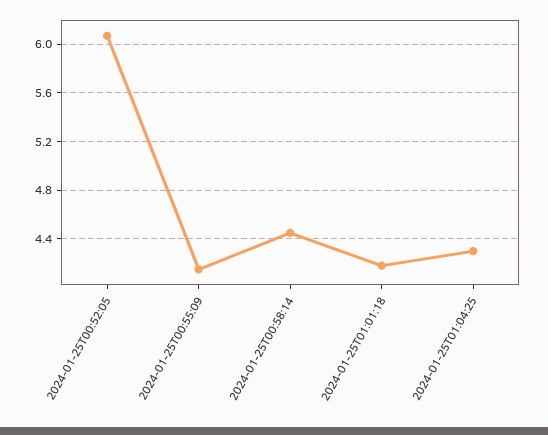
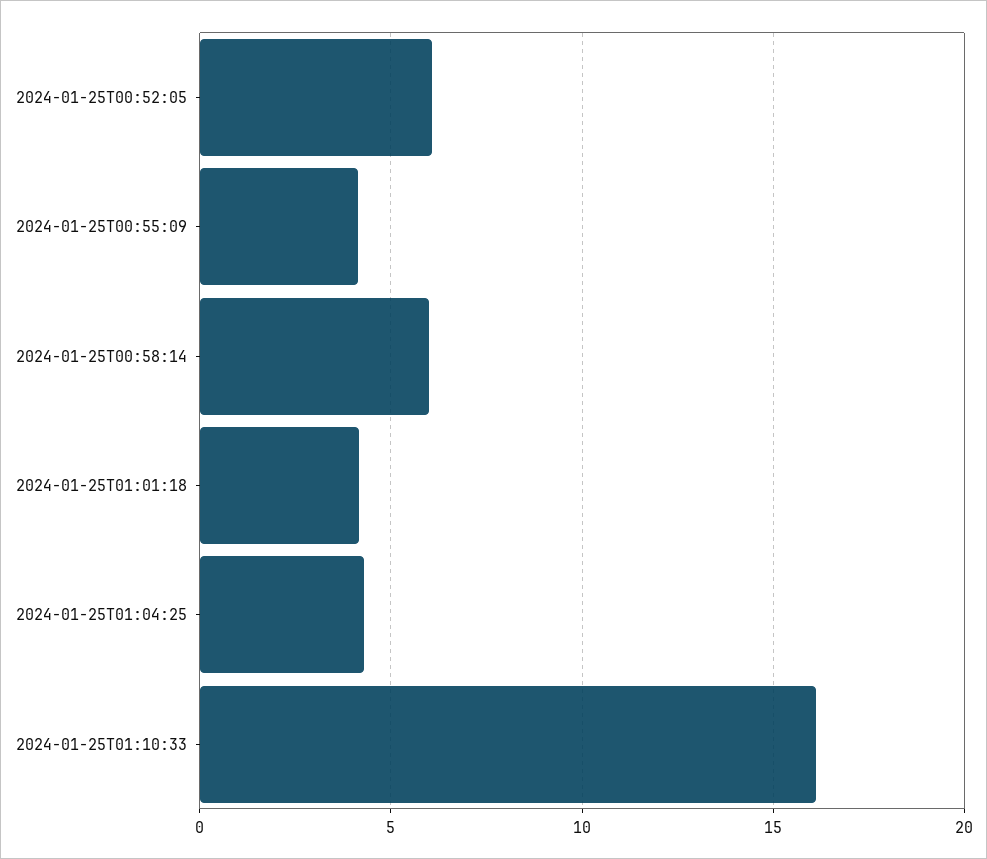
2024-01-25T00:58:14: 4.45 -> 6
2024-01-25T01:10:33: none -> 16

